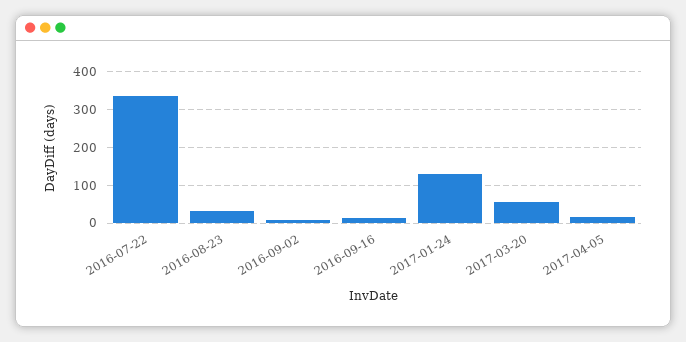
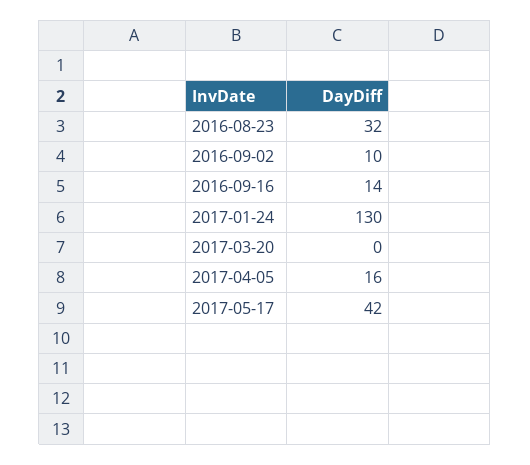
2016-07-22: 340 -> none
2017-03-20: 60 -> 0
2017-05-17: none -> 42

